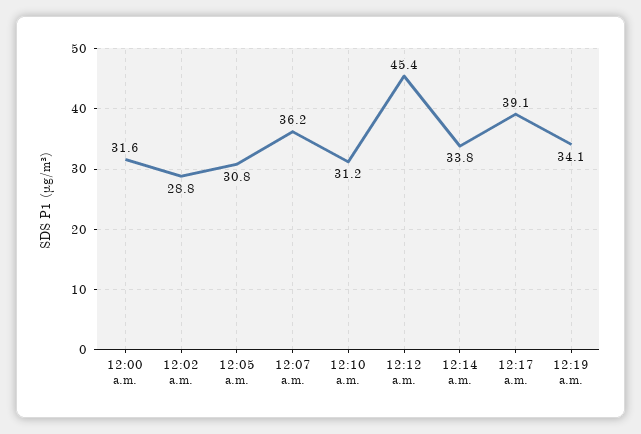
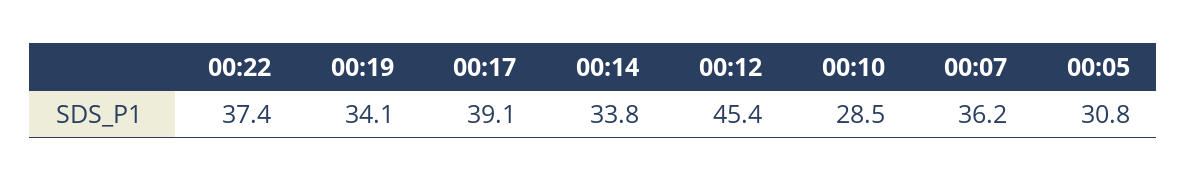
12:00 a.m.: 31.6 -> none
12:02 a.m.: 28.8 -> none
12:10 a.m.: 31.2 -> 28.5
00:22: none -> 37.4

